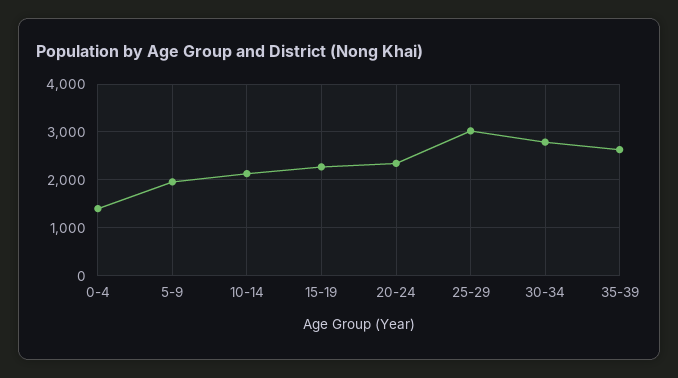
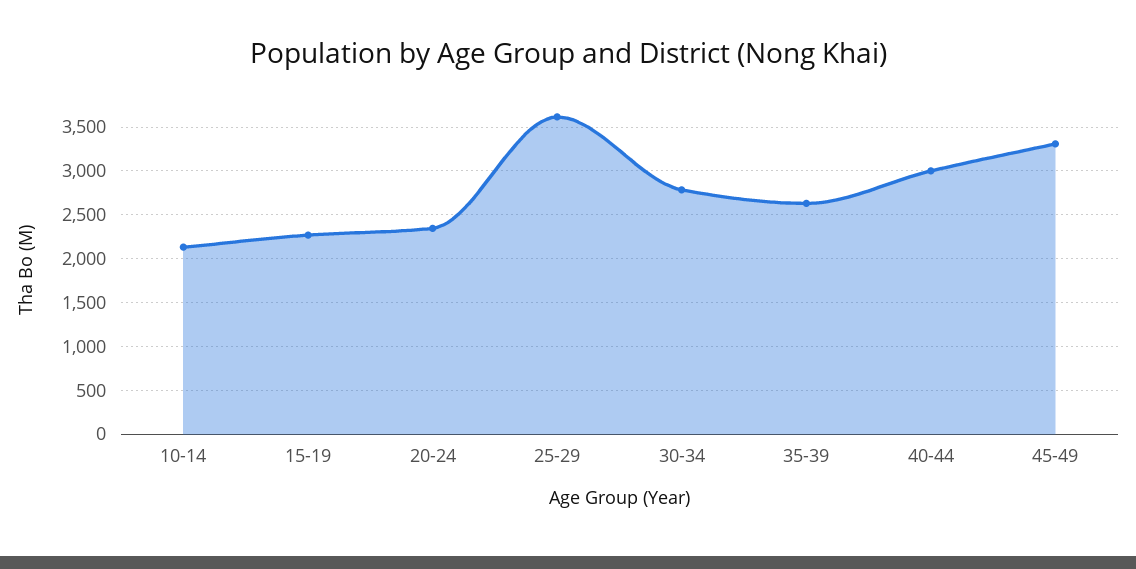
0-4: 1400 -> none
5-9: 2000 -> none
25-29: 3000 -> 3600
40-44: none -> 3000
45-49: none -> 3300

